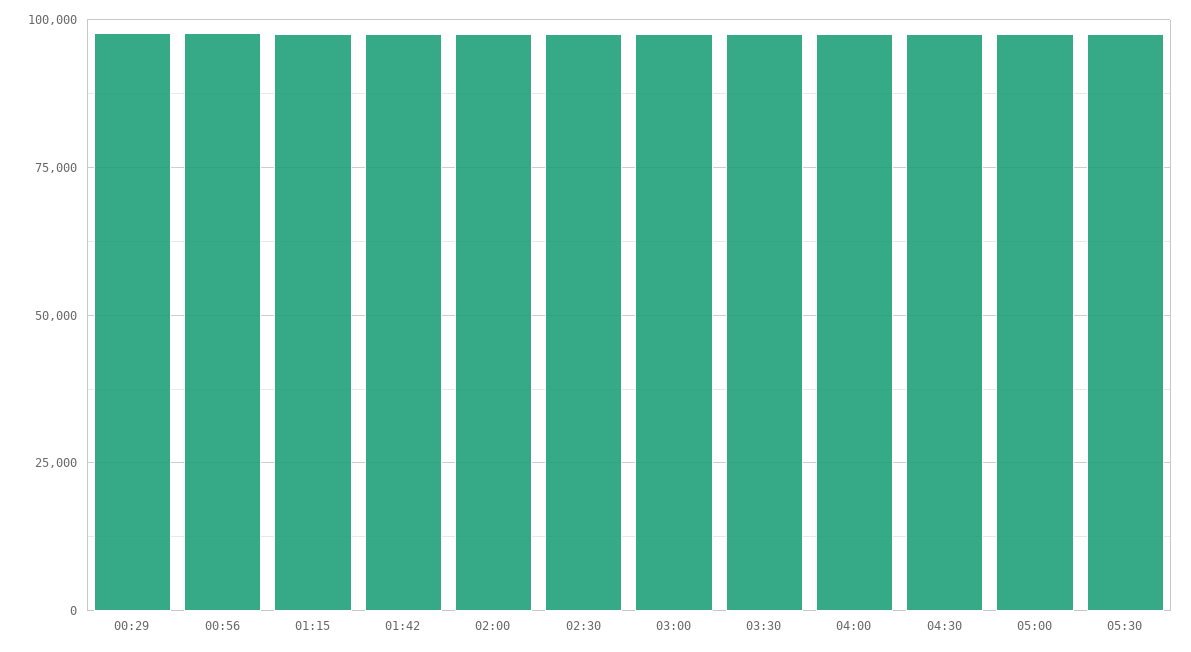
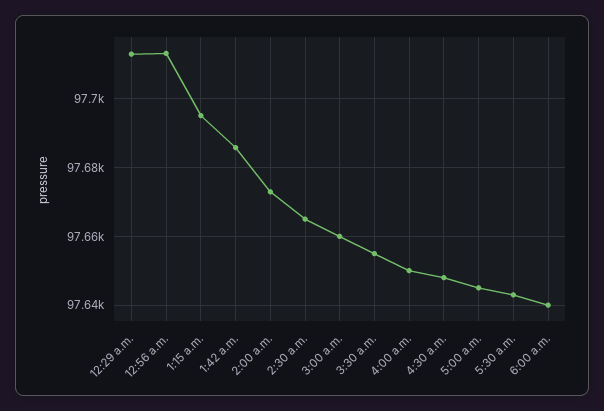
6:00 a.m.: none -> 97640

